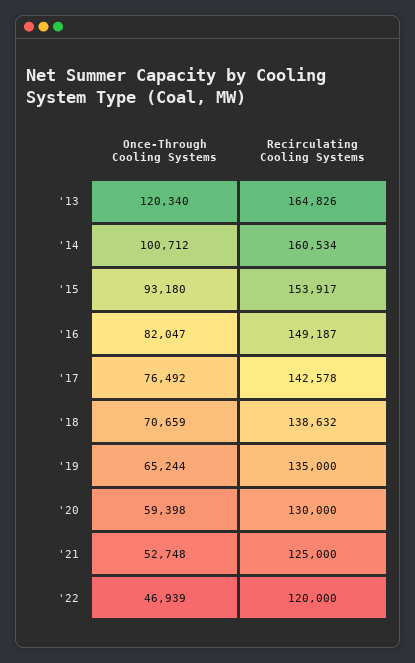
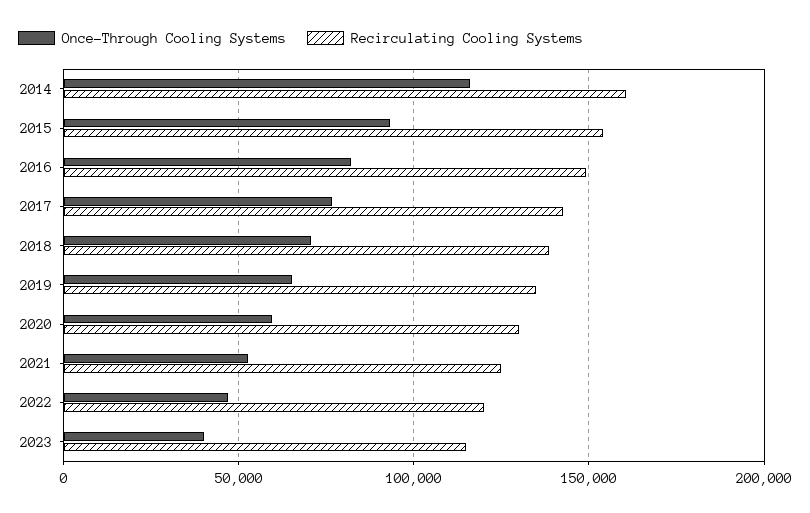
Once-Through Cooling Systems, '13: 120340 -> none
Recirculating Cooling Systems, '13: 164826 -> none
Once-Through Cooling Systems, '14: 100712 -> 115000
Once-Through Cooling Systems, 2023: none -> 40000
Recirculating Cooling Systems, 2023: none -> 115000

